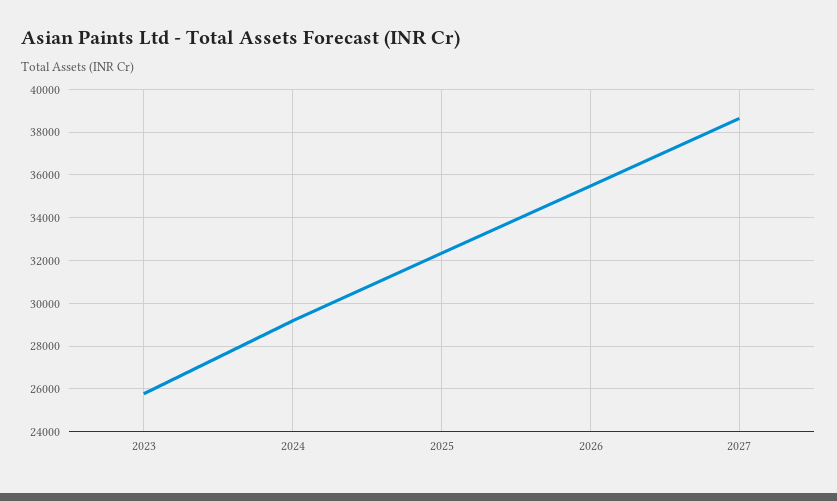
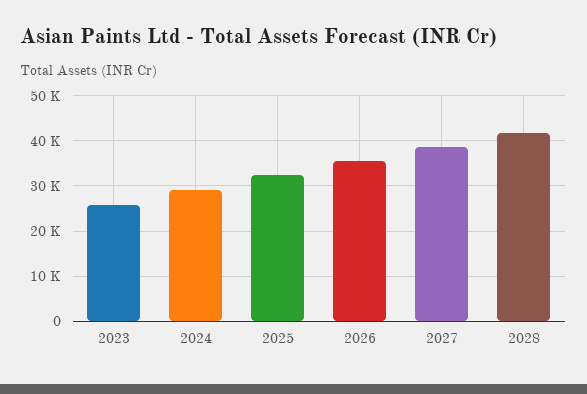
2028: none -> 42000

